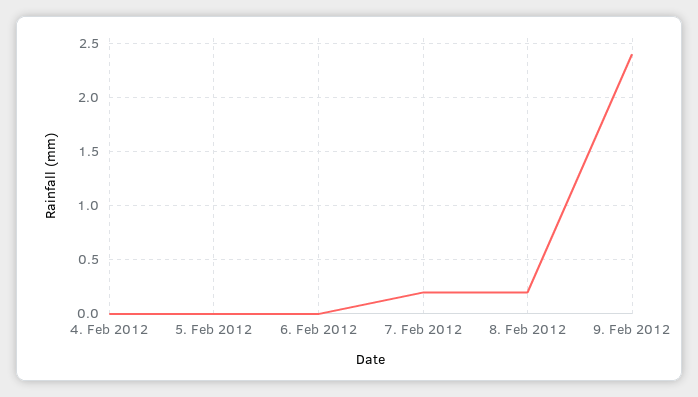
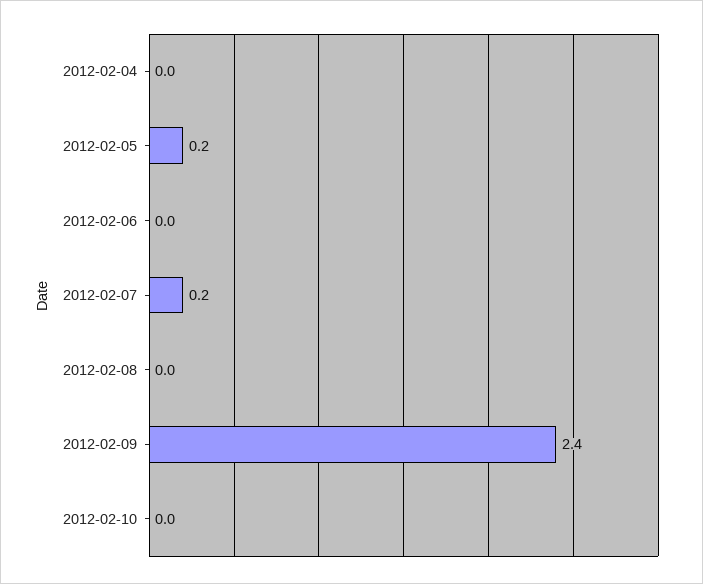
5. Feb 2012: 0 -> 0.2
8. Feb 2012: 0.2 -> 0
2012-02-10: none -> 0

